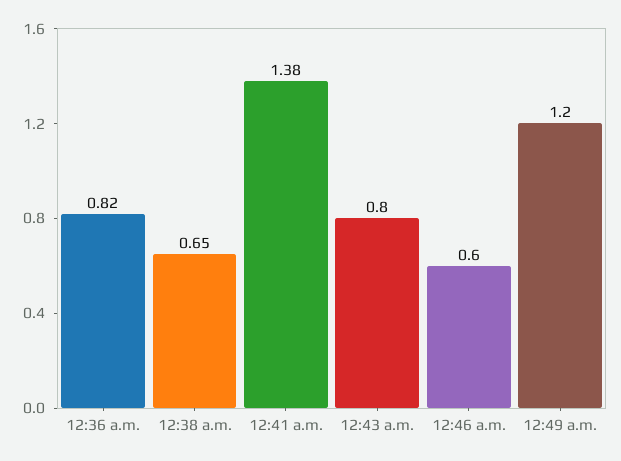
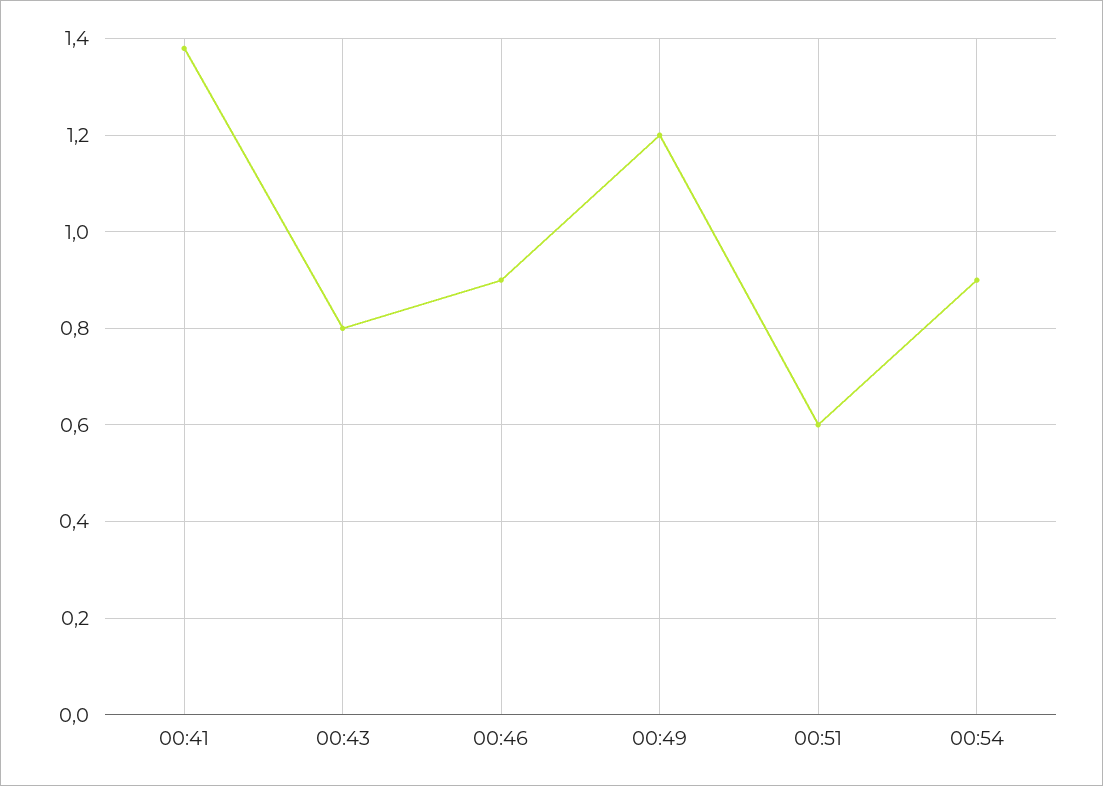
12:36 a.m.: 0.82 -> none
12:38 a.m.: 0.65 -> none
12:46 a.m.: 0.6 -> 0.9
00:51: none -> 0.6
00:54: none -> 0.9

